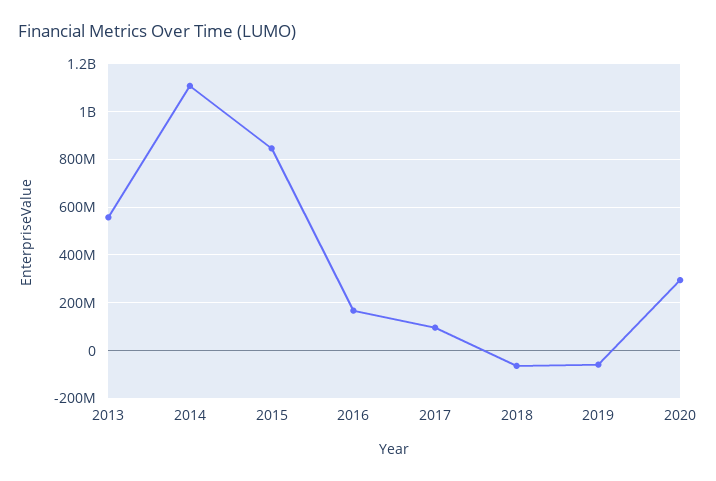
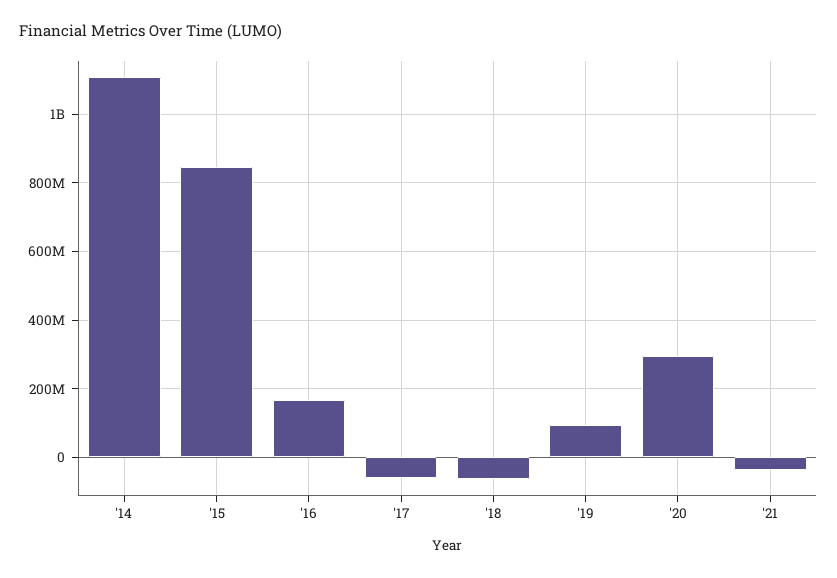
2013: 550000000 -> none
2017: 100000000 -> -60000000
2019: -50000000 -> 100000000
'21: none -> -40000000

